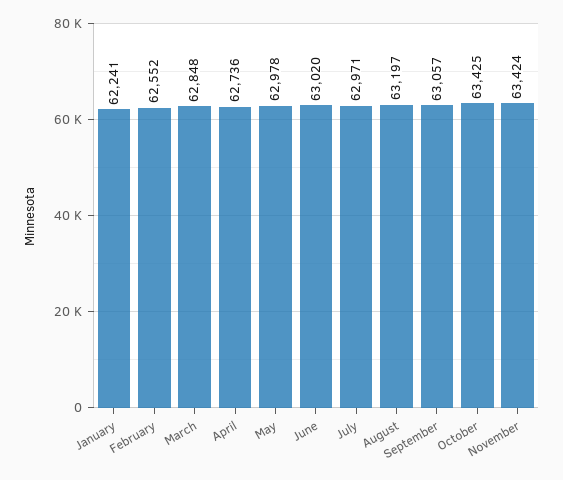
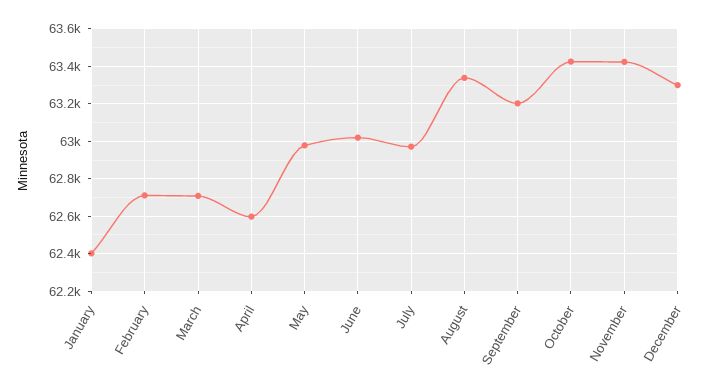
January: 62241 -> 62400
February: 62552 -> 62700
March: 62848 -> 62700
April: 62736 -> 62600
August: 63197 -> 63350
September: 63057 -> 63200
December: none -> 63300

